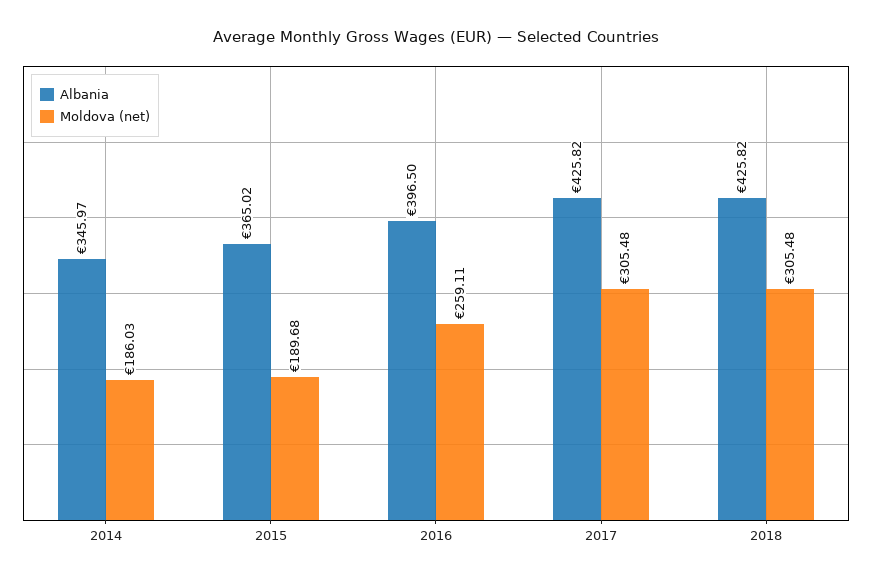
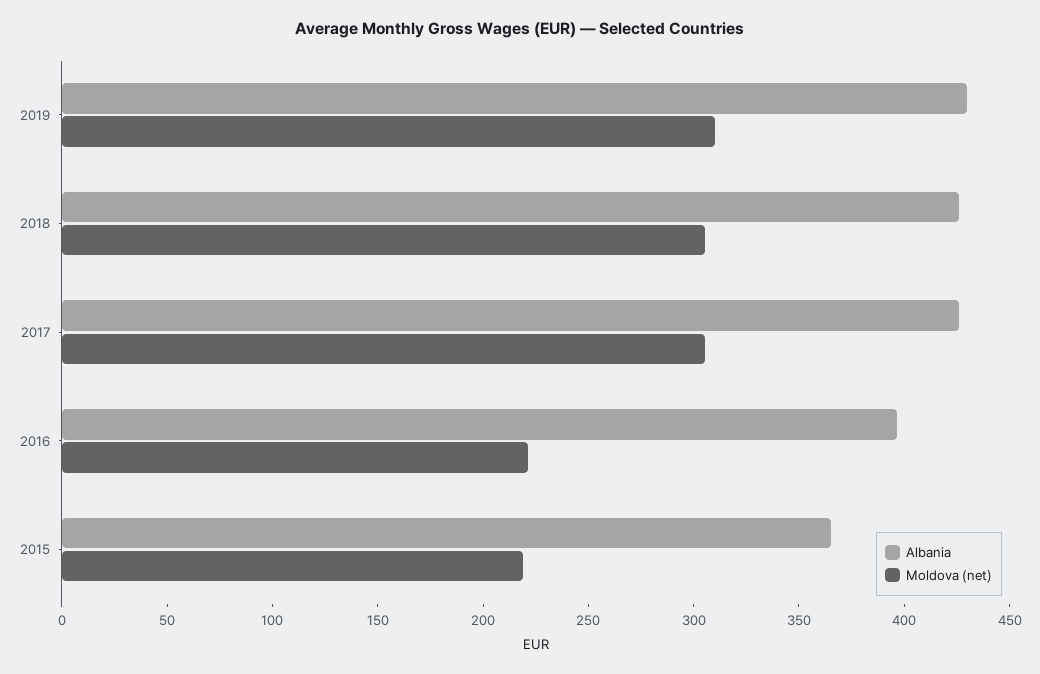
Albania, 2014: 345.97 -> none
Moldova (net), 2014: 186.03 -> none
Moldova (net), 2015: 189.68 -> 220
Moldova (net), 2016: 259.11 -> 220
Albania, 2019: none -> 430
Moldova (net), 2019: none -> 310

